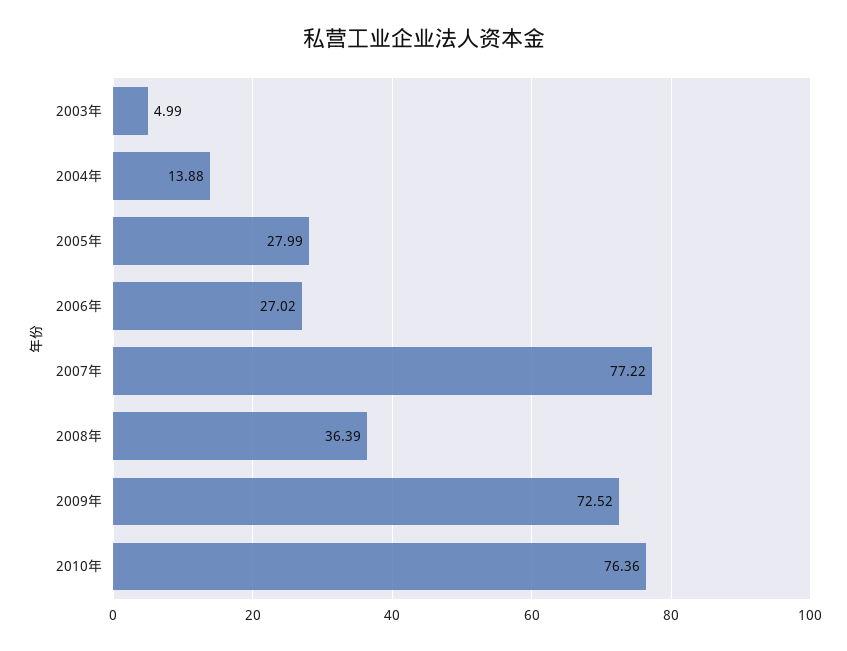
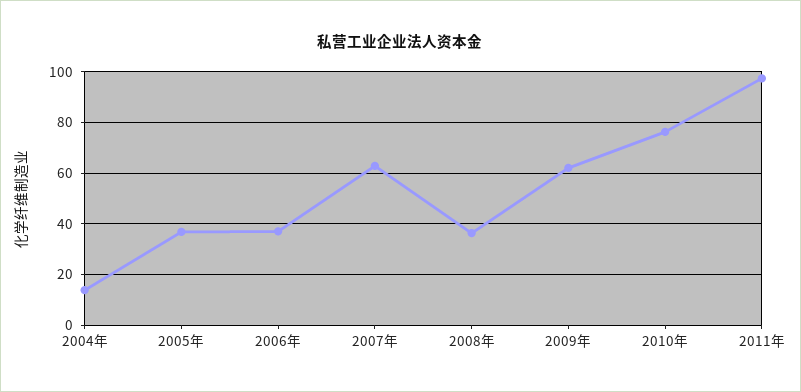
2003年: 4.99 -> none
2005年: 27.99 -> 37.5
2006年: 27.02 -> 37.5
2007年: 77.22 -> 62.5
2009年: 72.52 -> 62.5
2011年: none -> 97.5

